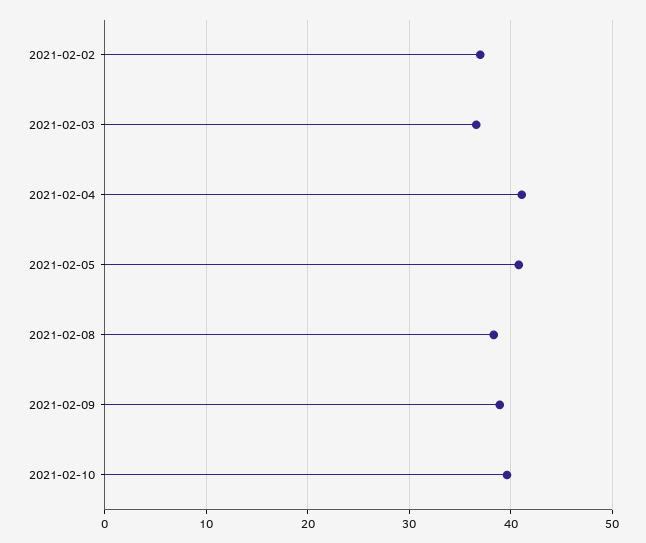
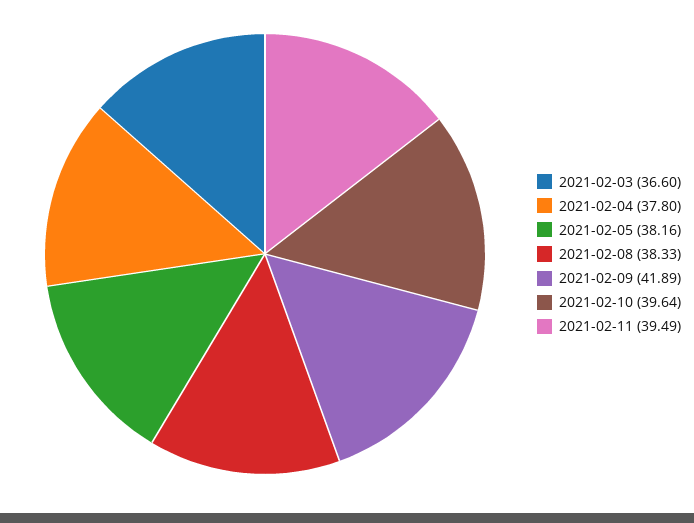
2021-02-02: 37 -> none
2021-02-04: 41 -> 37.8
2021-02-05: 41 -> 38.16
2021-02-09: 39 -> 41.89
2021-02-11: none -> 39.49

